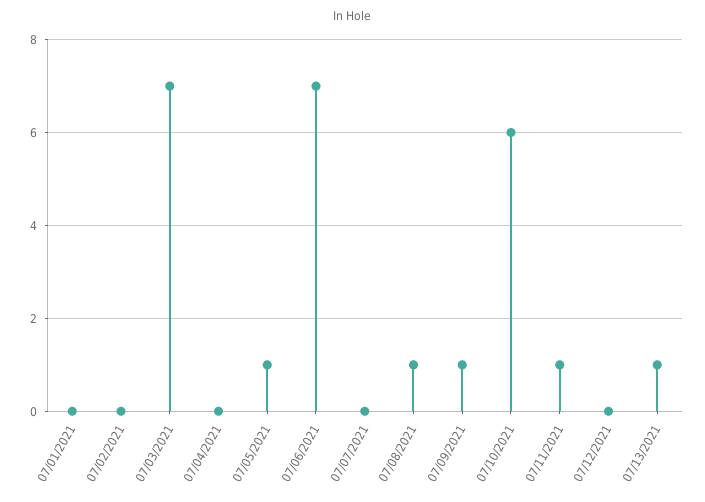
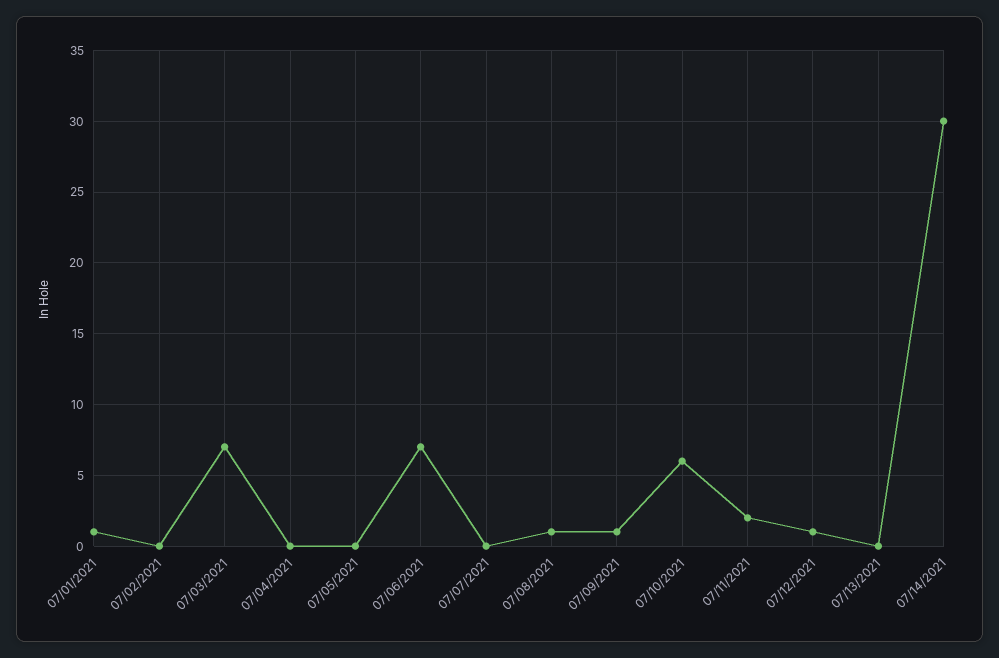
07/01/2021: 0 -> 1
07/05/2021: 1 -> 0
07/11/2021: 1 -> 2
07/12/2021: 0 -> 1
07/13/2021: 1 -> 0
07/14/2021: none -> 30

